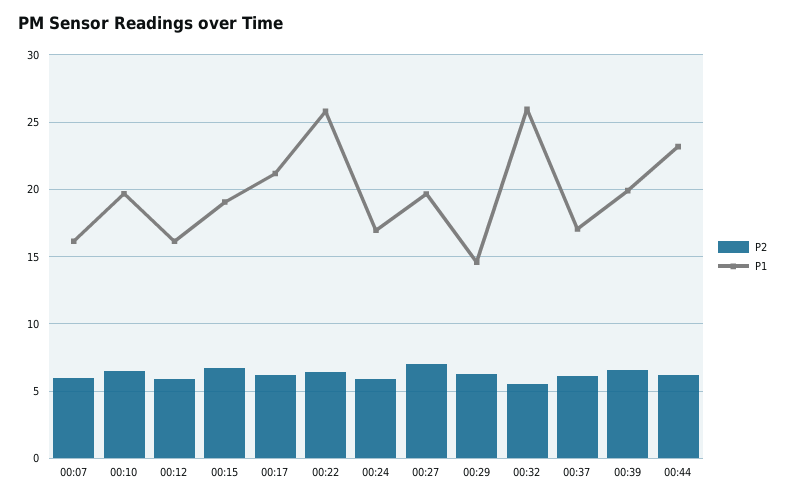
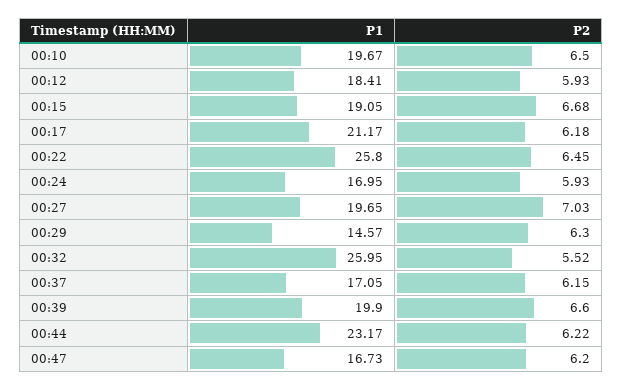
P2, 00:07: 6 -> none
P1, 00:07: 16 -> none
P1, 00:12: 16 -> 18.41
P1, 00:47: none -> 16.73
P2, 00:47: none -> 6.2

